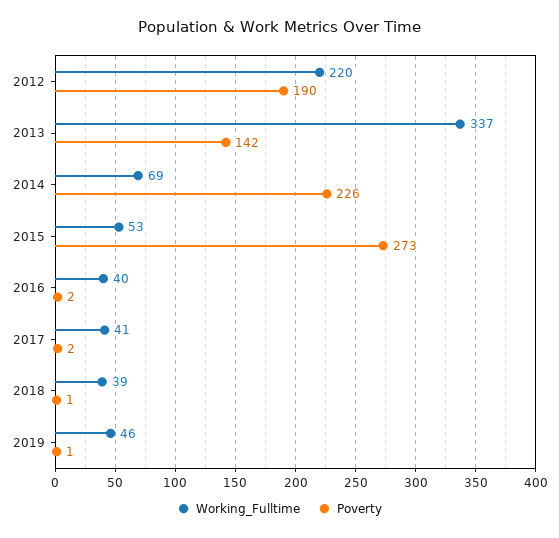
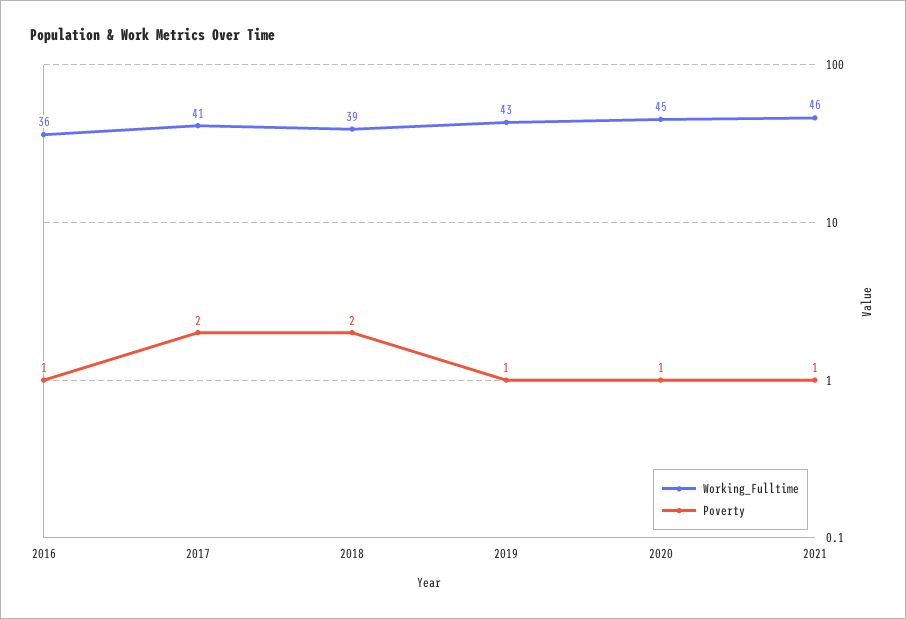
Working_Fulltime, 2012: 220 -> none
Poverty, 2012: 190 -> none
Working_Fulltime, 2013: 337 -> none
Poverty, 2013: 142 -> none
Working_Fulltime, 2014: 69 -> none
Poverty, 2014: 226 -> none
Working_Fulltime, 2015: 53 -> none
Poverty, 2015: 273 -> none
Working_Fulltime, 2016: 40 -> 36
Poverty, 2016: 2 -> 1
Poverty, 2018: 1 -> 2
Working_Fulltime, 2019: 46 -> 43
Working_Fulltime, 2020: none -> 45
Poverty, 2020: none -> 1
Working_Fulltime, 2021: none -> 46
Poverty, 2021: none -> 1

